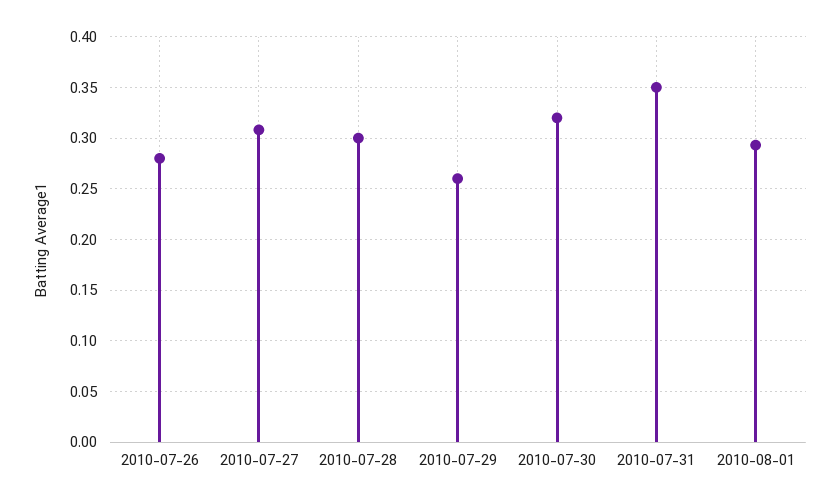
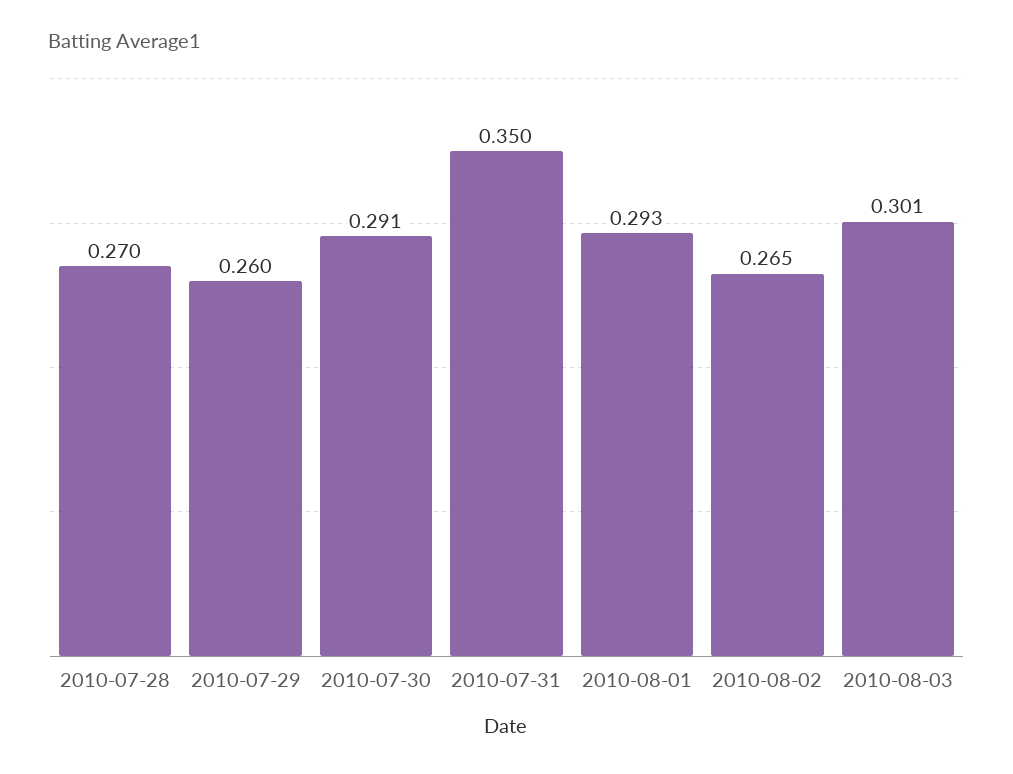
2010-07-26: 0.28 -> none
2010-07-27: 0.31 -> none
2010-07-28: 0.3 -> 0.27
2010-07-30: 0.32 -> 0.291
2010-08-02: none -> 0.265
2010-08-03: none -> 0.301

